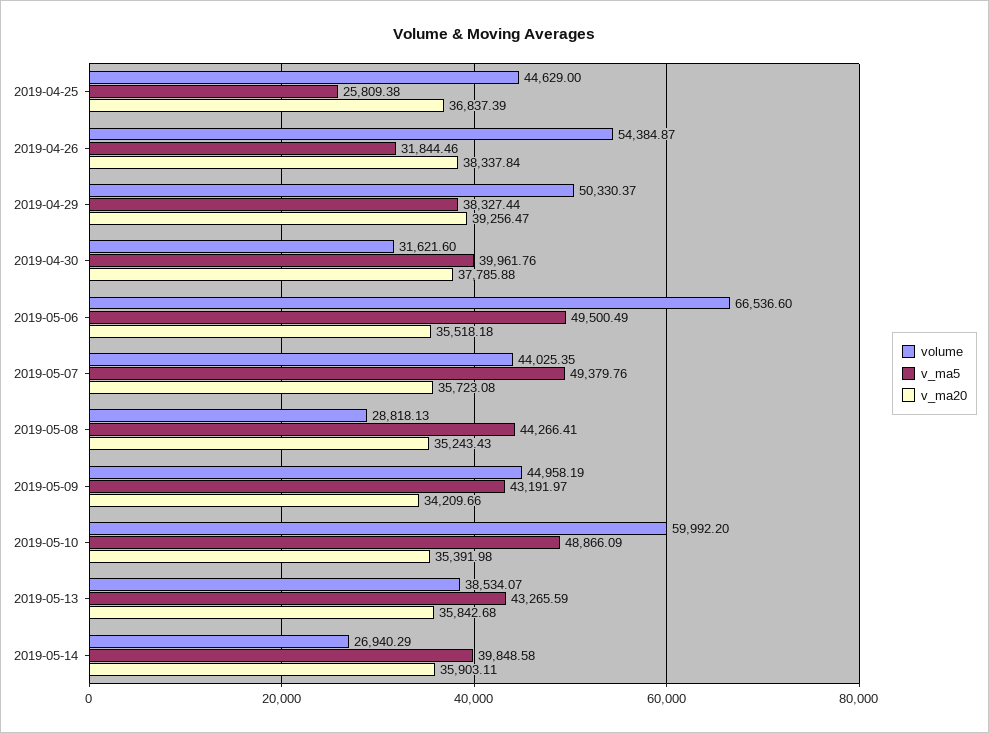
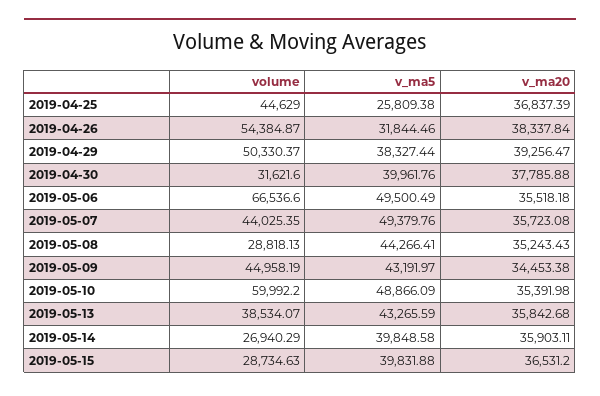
v_ma20, 2019-05-09: 34209.66 -> 34453.38
volume, 2019-05-15: none -> 28734.63
v_ma5, 2019-05-15: none -> 39831.88
v_ma20, 2019-05-15: none -> 36531.2

